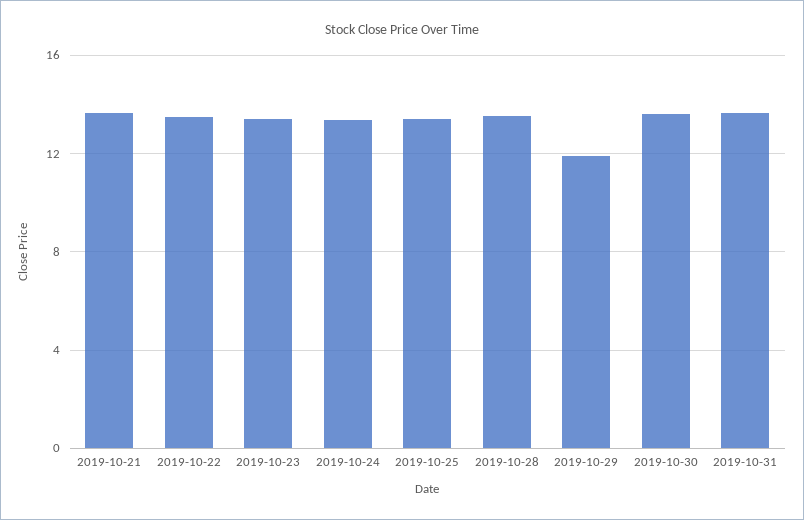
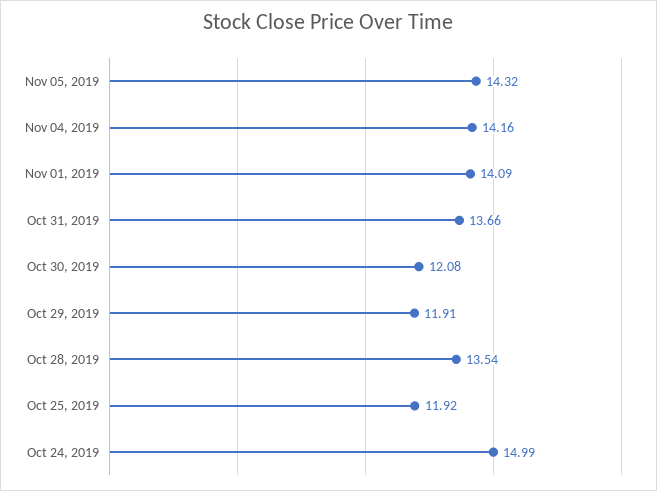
2019-10-21: 13.5 -> none
2019-10-22: 13.5 -> none
2019-10-23: 13.5 -> none
2019-10-24: 13.5 -> 14.99
2019-10-25: 13.5 -> 11.92
2019-10-30: 13.5 -> 12.08
Nov 05, 2019: none -> 14.32
Nov 04, 2019: none -> 14.16
Nov 01, 2019: none -> 14.09

